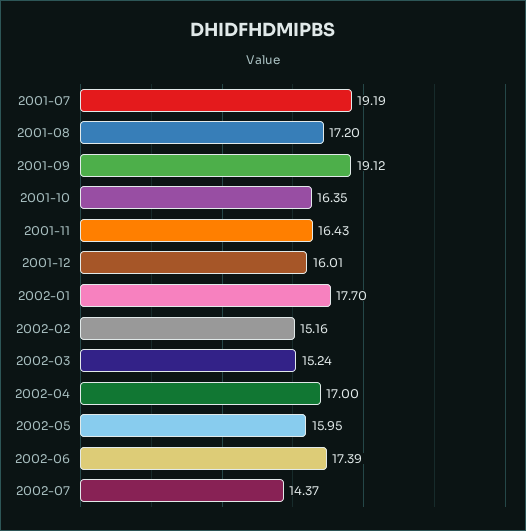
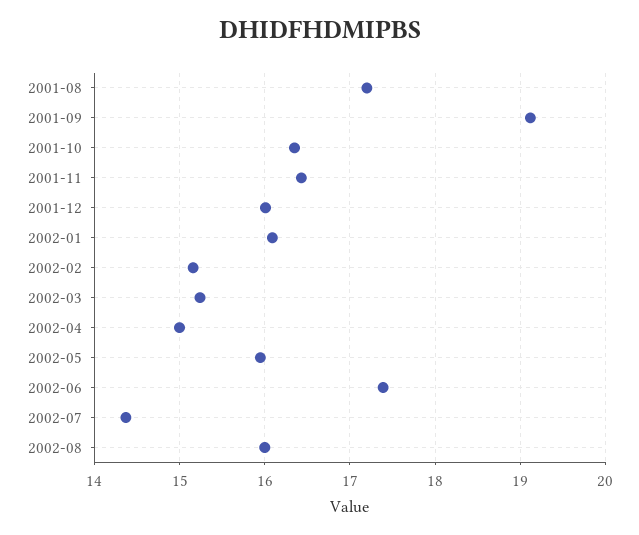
2001-07: 19.19 -> none
2002-01: 17.7 -> 16.1
2002-04: 17 -> 15
2002-08: none -> 16

